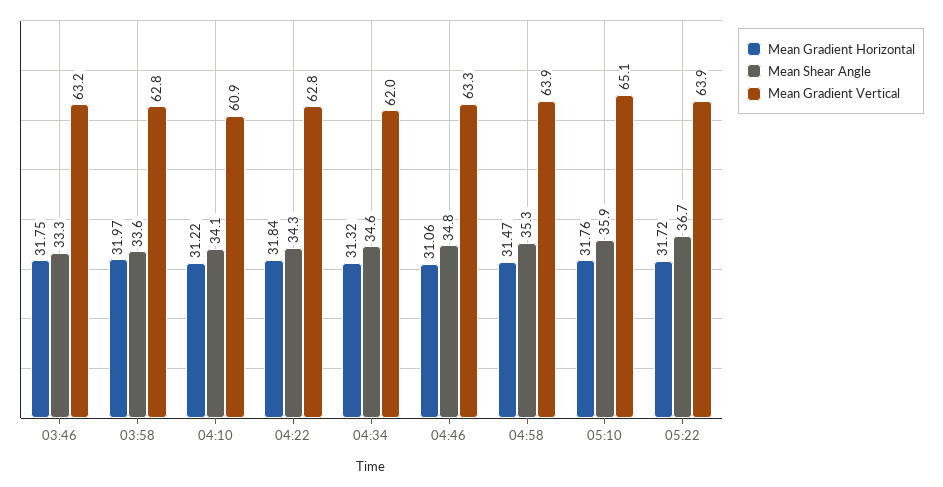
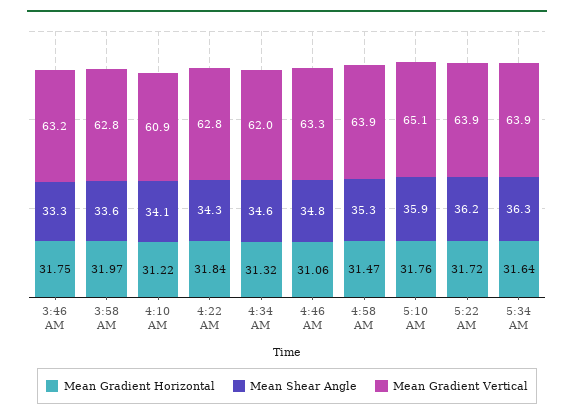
Mean Shear Angle, 05:22: 36.7 -> 36.2
Mean Gradient Horizontal, 5:34 AM: none -> 31.64
Mean Shear Angle, 5:34 AM: none -> 36.3
Mean Gradient Vertical, 5:34 AM: none -> 63.9

